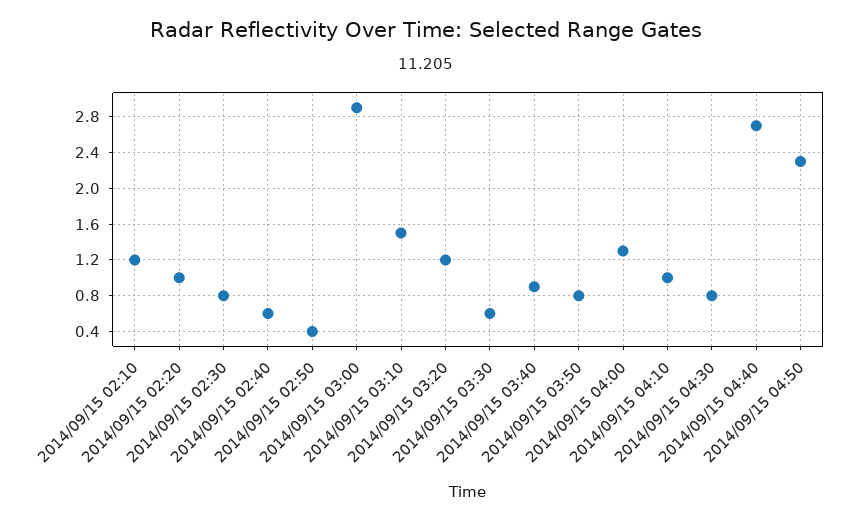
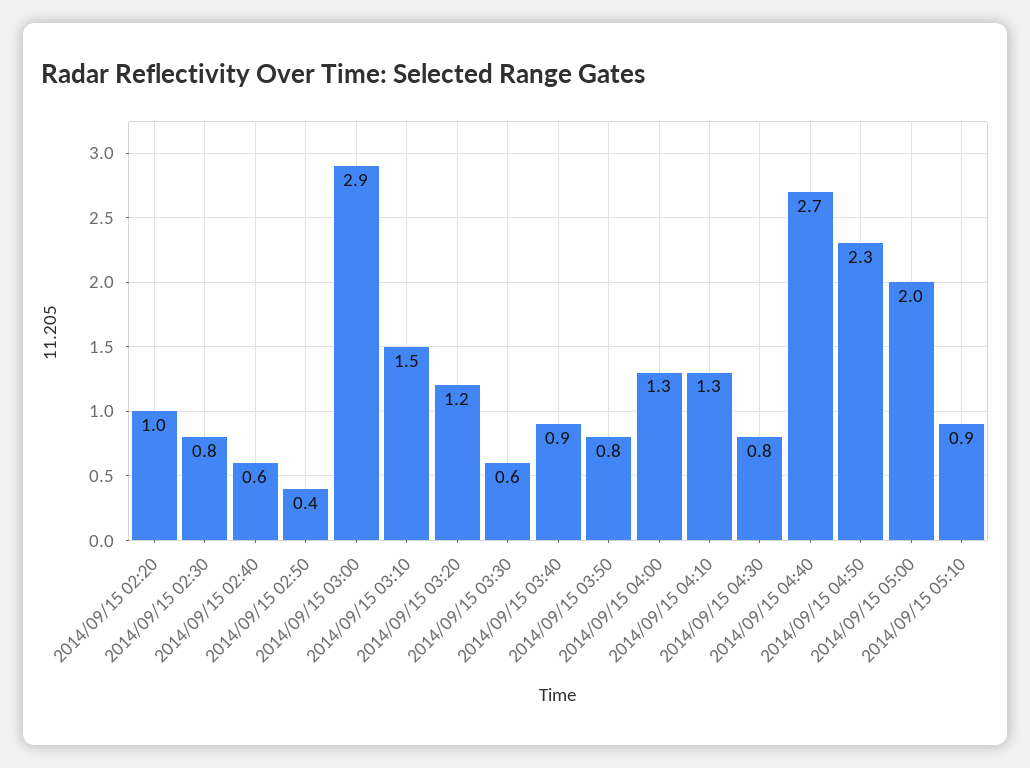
2014/09/15 02:10: 1.2 -> none
2014/09/15 04:10: 1 -> 1.3
2014/09/15 05:00: none -> 2
2014/09/15 05:10: none -> 0.9

